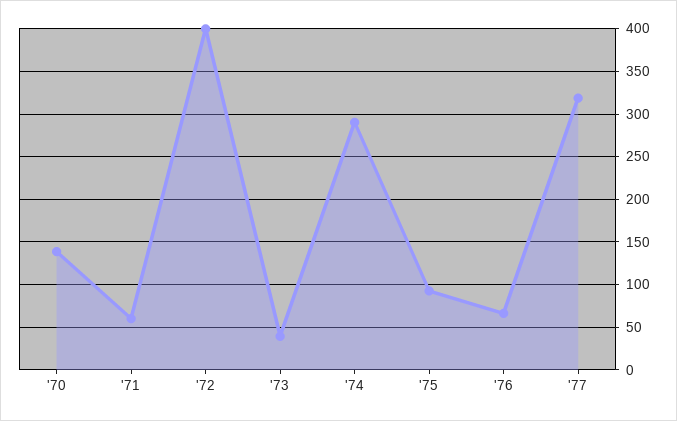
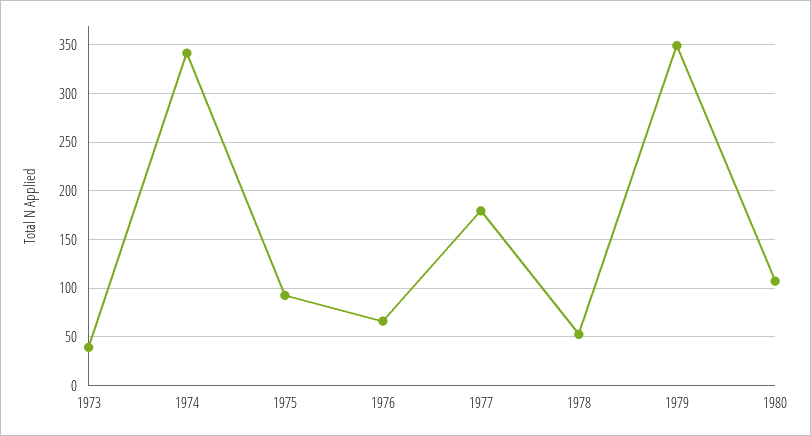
'70: 140 -> none
'71: 60 -> none
'72: 400 -> none
'74: 290 -> 340
'77: 320 -> 180
1978: none -> 50
1979: none -> 350
1980: none -> 110

